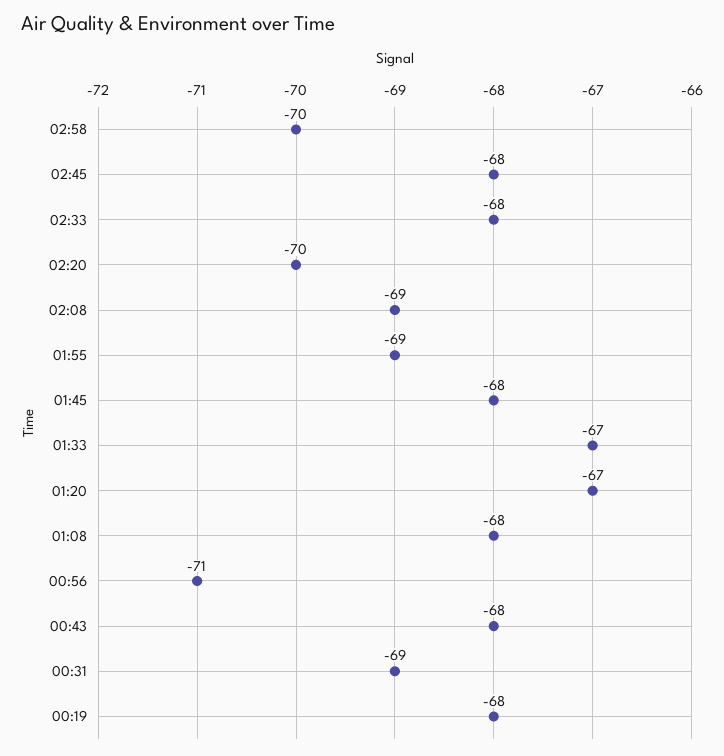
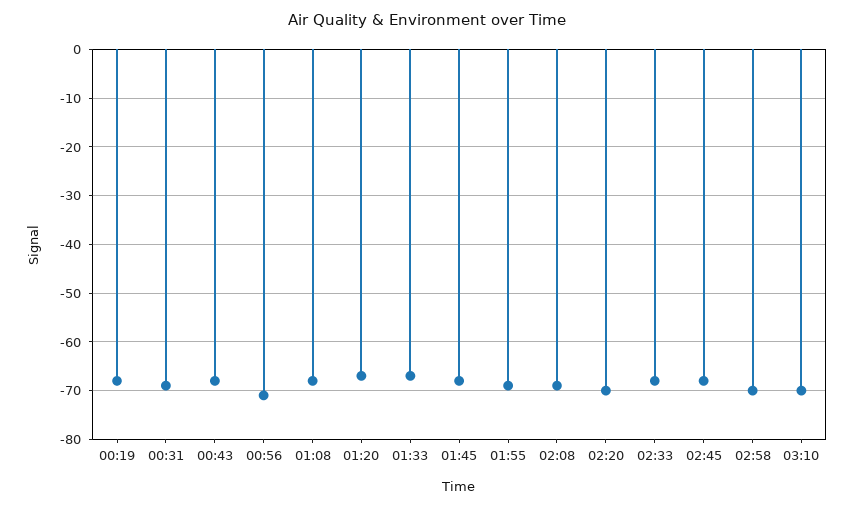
03:10: none -> -70

